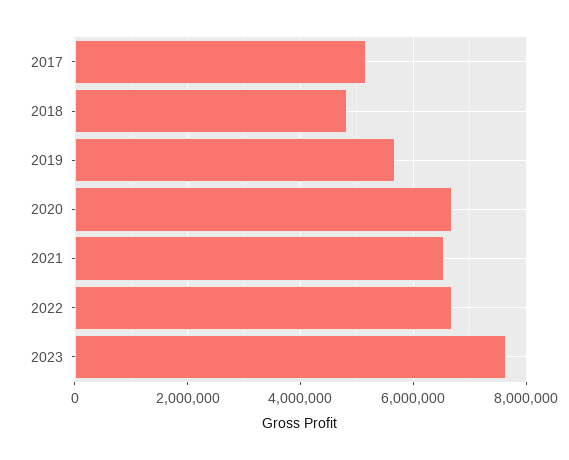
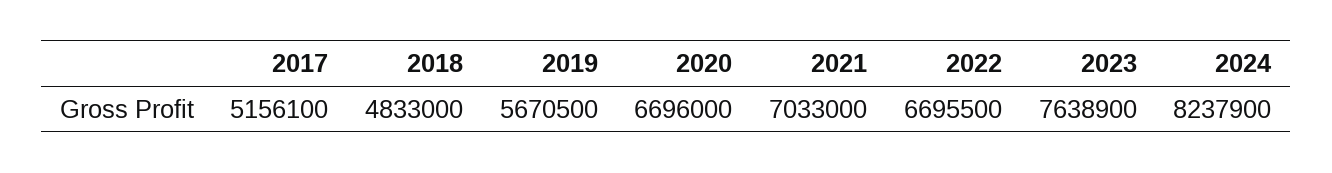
2021: 6600000 -> 7033000
2024: none -> 8237900

